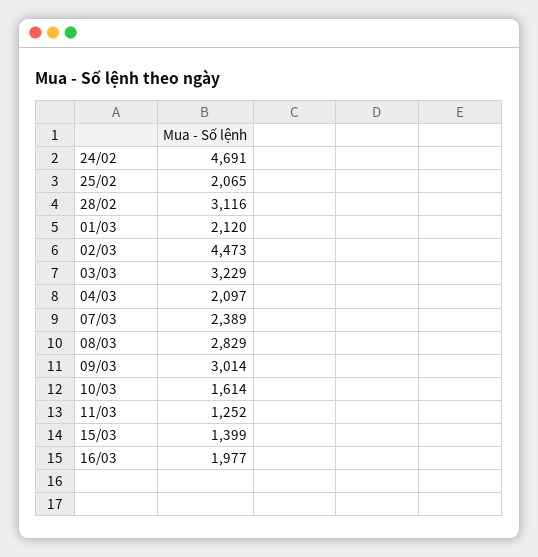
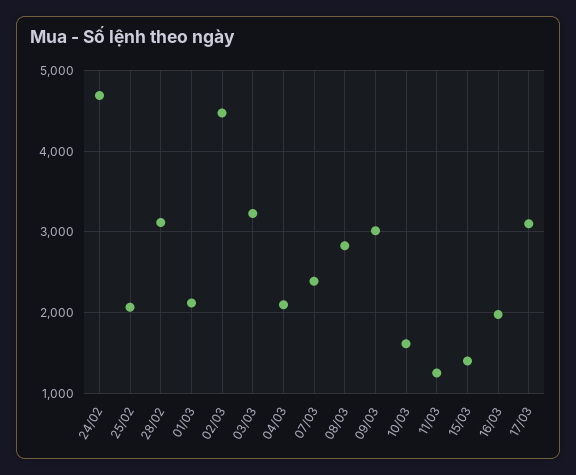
17/03: none -> 3100

